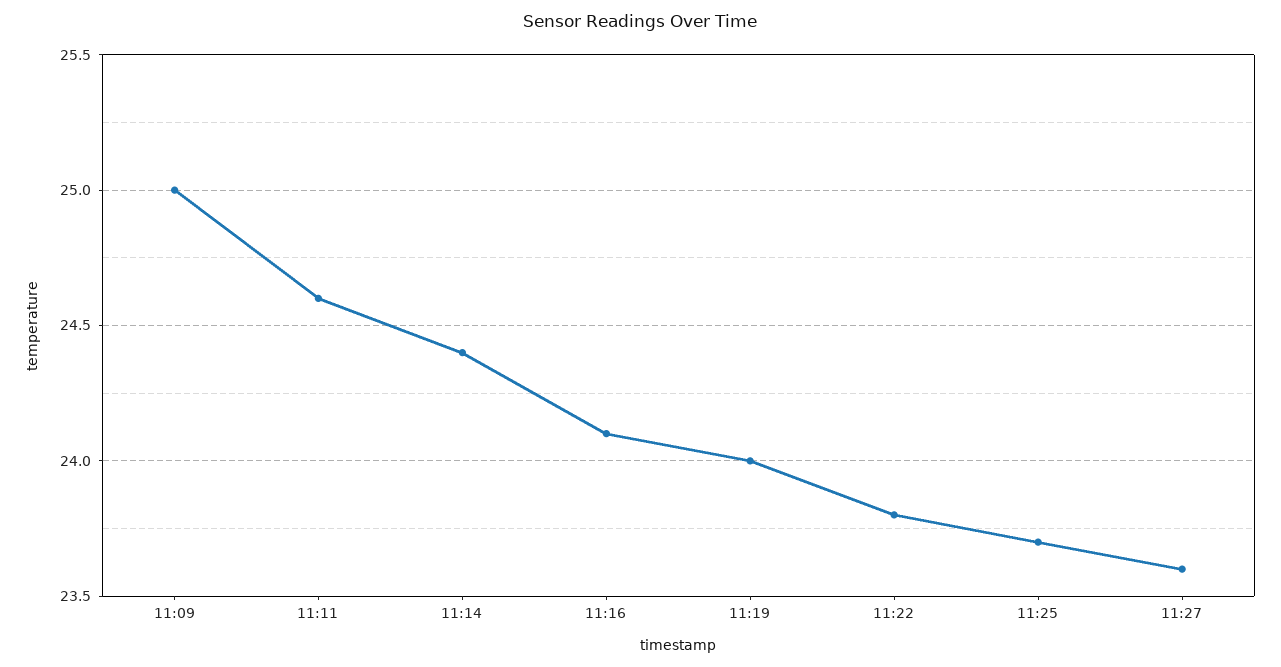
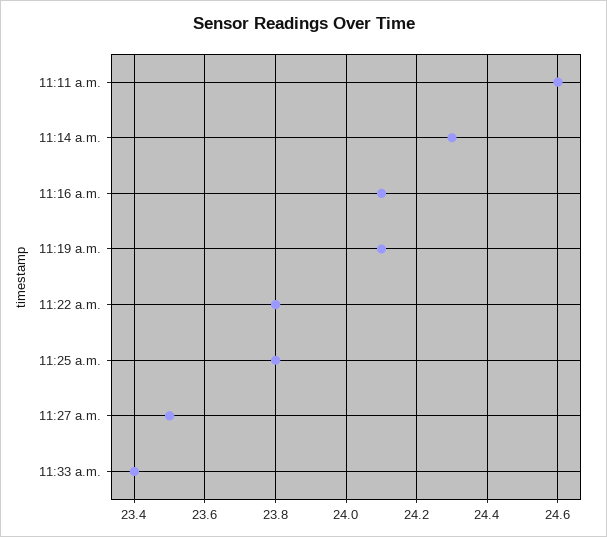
11:09: 25 -> none
11:14: 24.4 -> 24.3
11:19: 24 -> 24.1
11:25: 23.7 -> 23.8
11:27: 23.6 -> 23.5
11:33 a.m.: none -> 23.4

